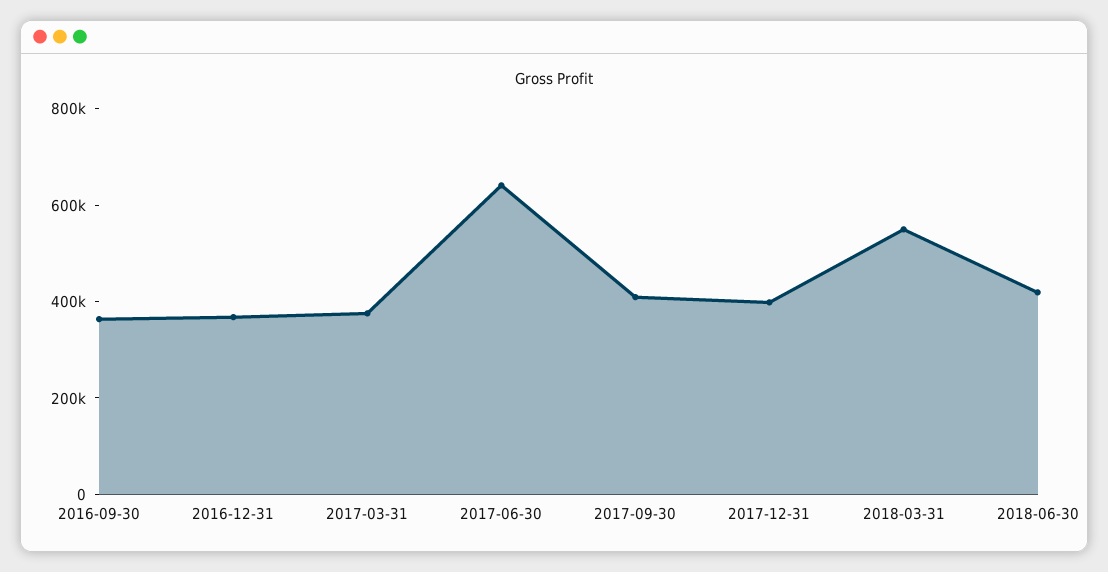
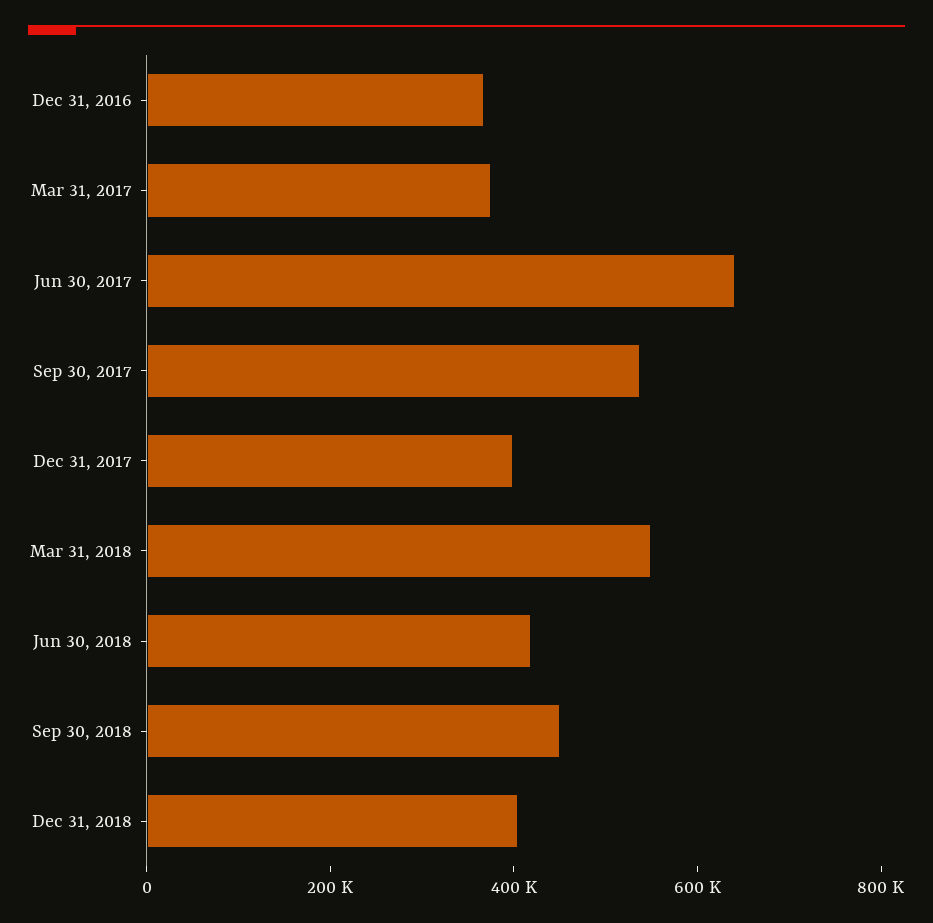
2016-09-30: 350000 -> none
2017-09-30: 400000 -> 550000
Sep 30, 2018: none -> 450000
Dec 31, 2018: none -> 400000

